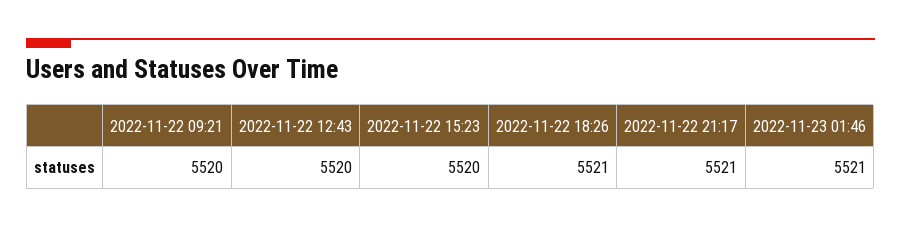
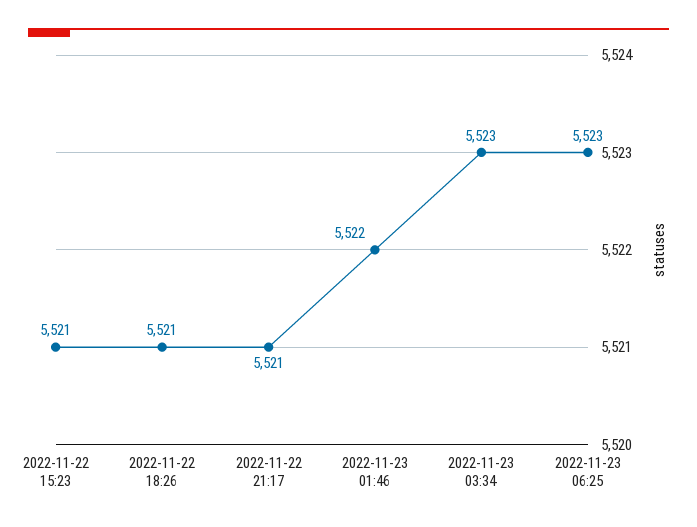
2022-11-22 09:21: 5520 -> none
2022-11-22 12:43: 5520 -> none
2022-11-22 15:23: 5520 -> 5521
2022-11-23 01:46: 5521 -> 5522
2022-11-23 03:34: none -> 5523
2022-11-23 06:25: none -> 5523

